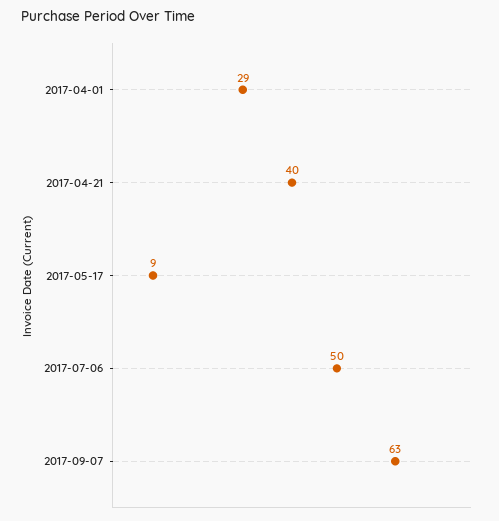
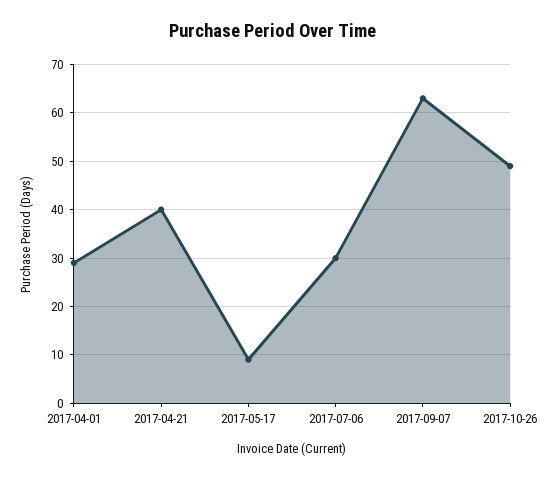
2017-07-06: 50 -> 30
2017-10-26: none -> 50

